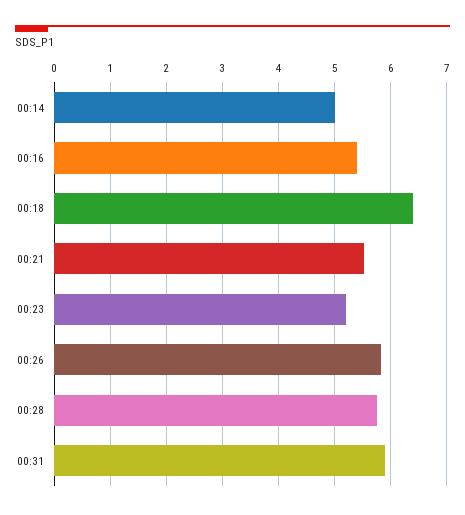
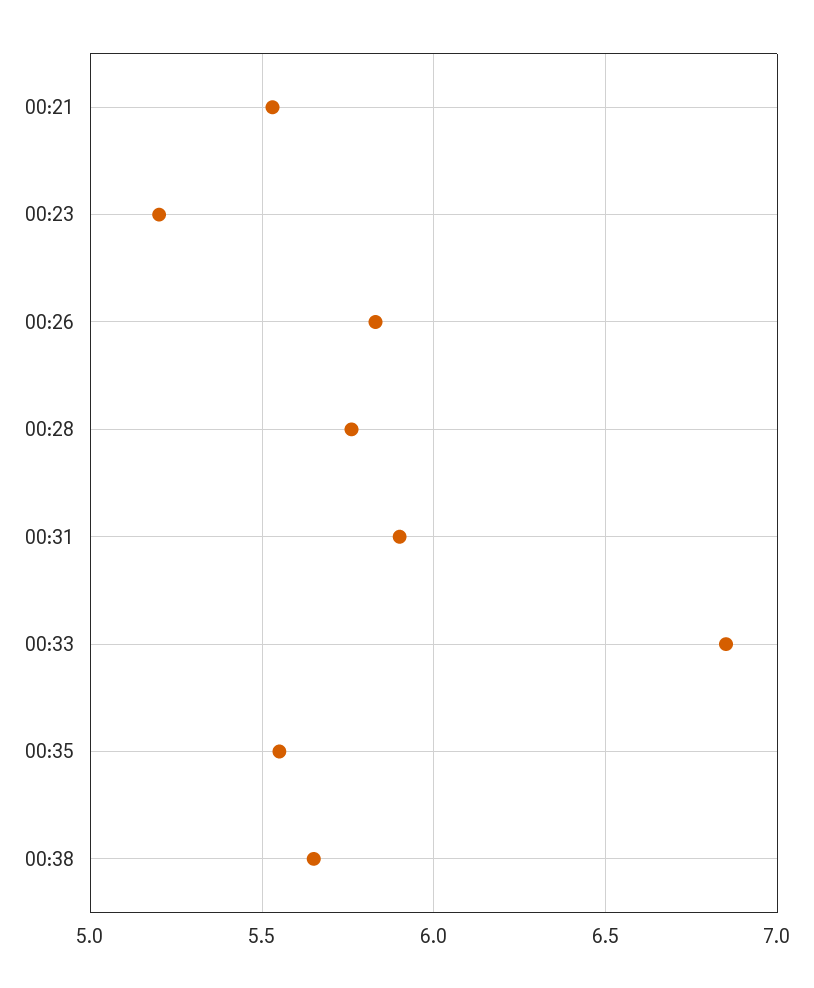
00:14: 5 -> none
00:16: 5.4 -> none
00:18: 6.4 -> none
00:33: none -> 6.85
00:35: none -> 5.55
00:38: none -> 5.65

